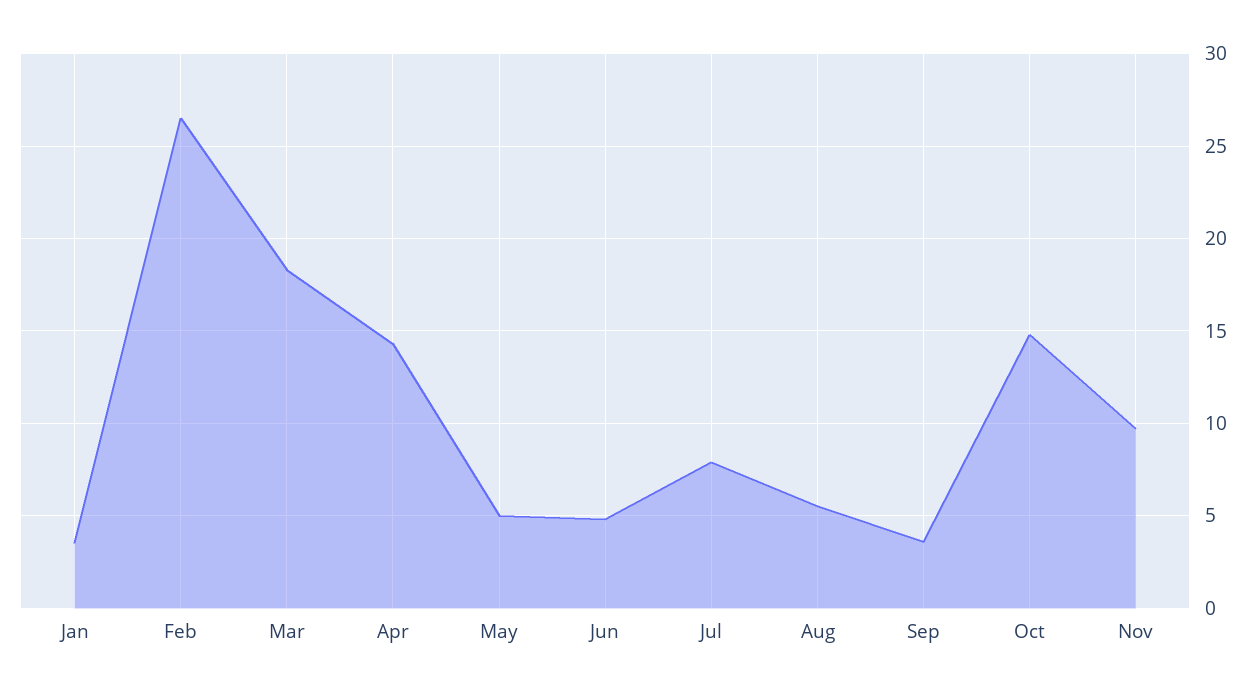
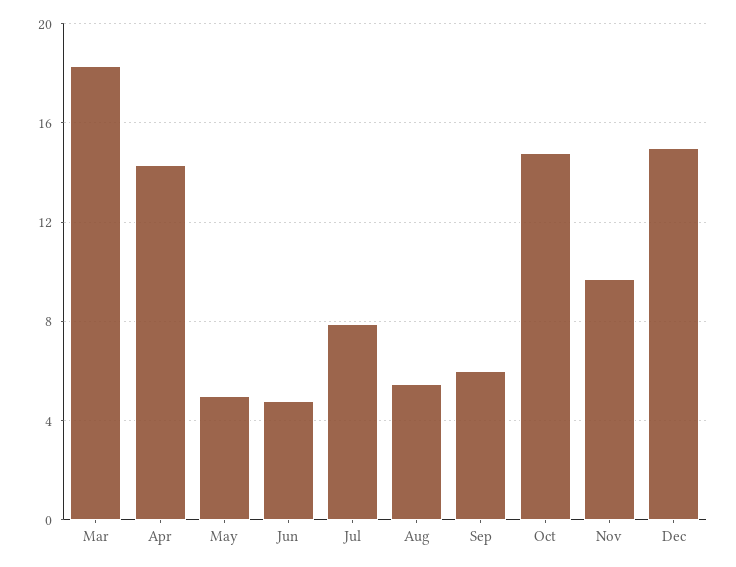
Jan: 3.5 -> none
Feb: 26.5 -> none
Sep: 3.5 -> 6
Dec: none -> 15

